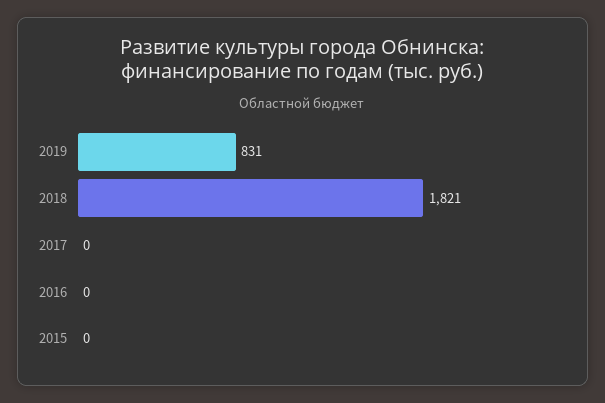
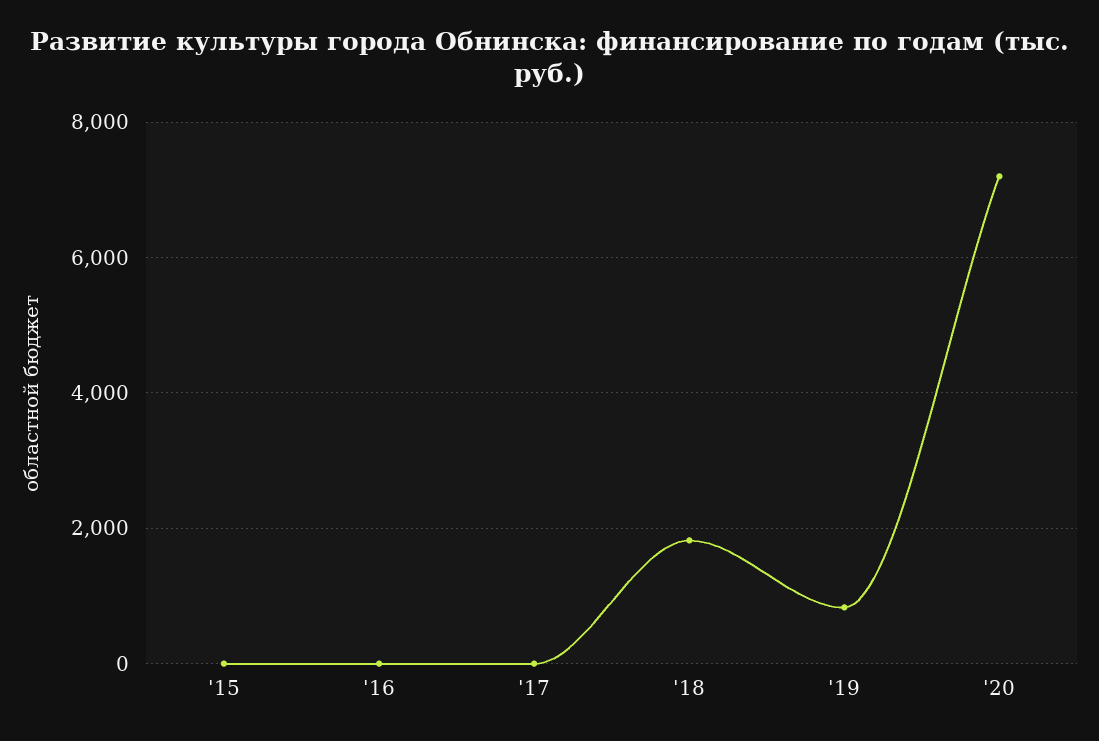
'20: none -> 7200

